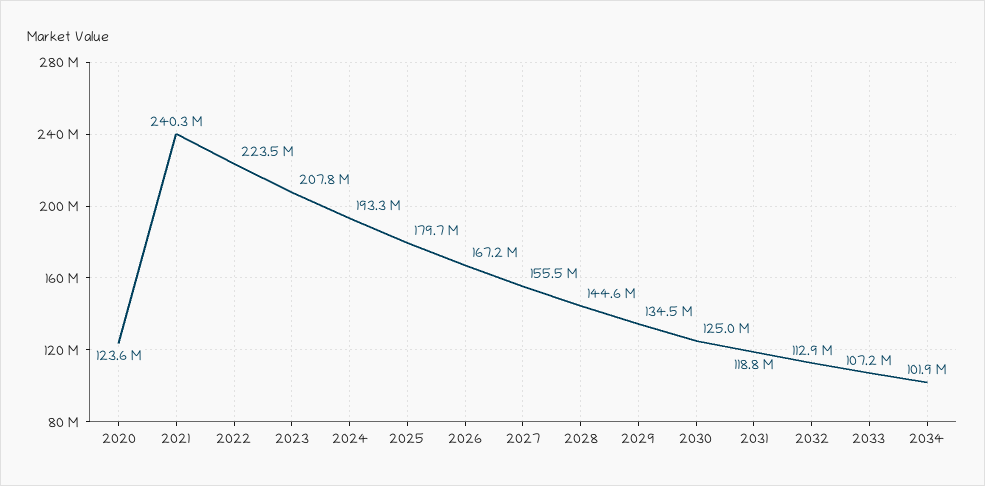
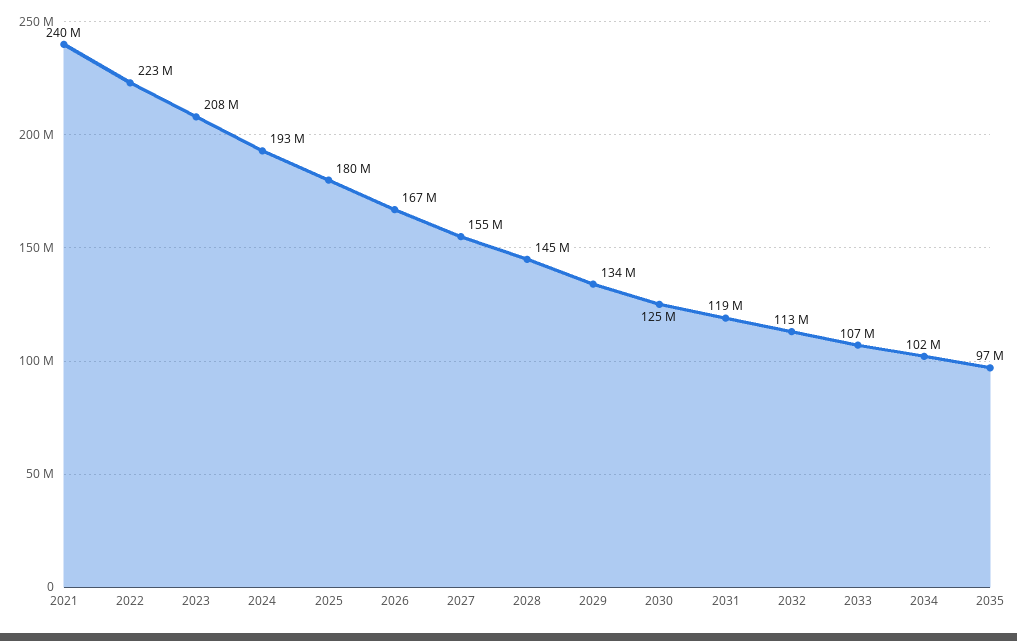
2020: 123600000 -> none
2035: none -> 97000000

